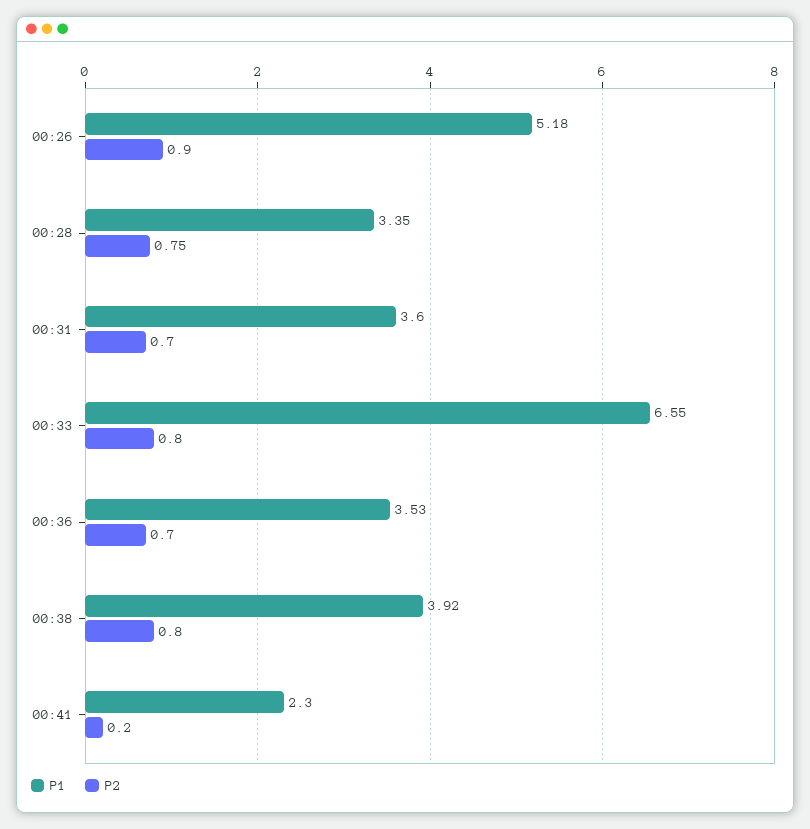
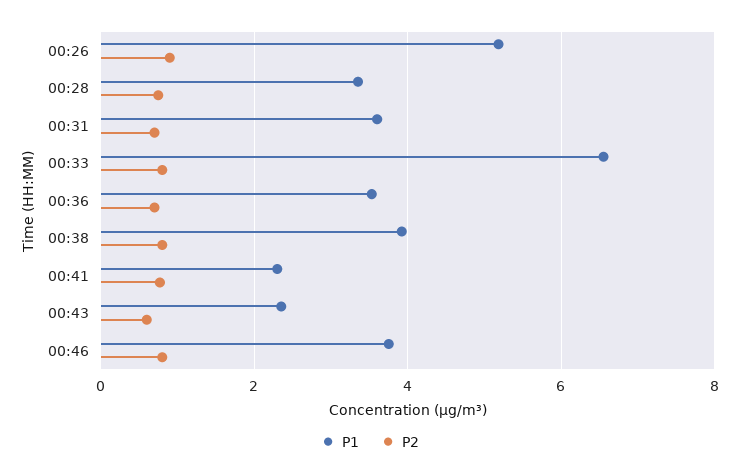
P2, 00:41: 0.2 -> 0.8
P1, 00:43: none -> 2.4
P2, 00:43: none -> 0.6
P1, 00:46: none -> 3.8
P2, 00:46: none -> 0.8

